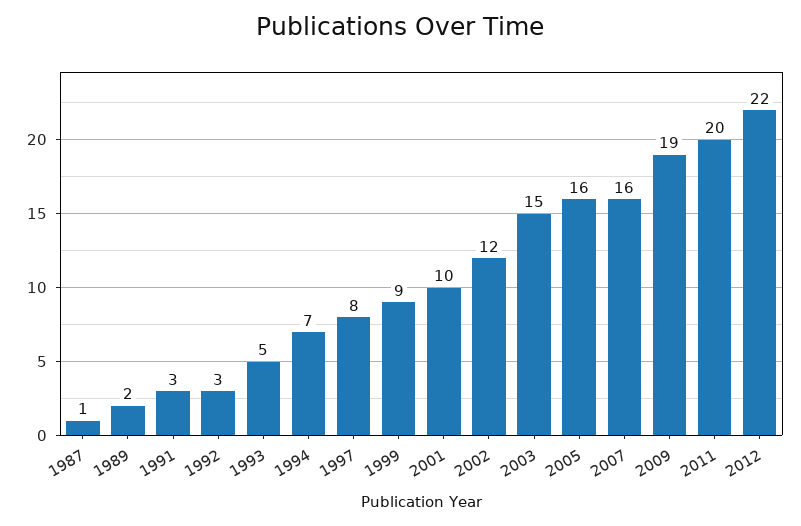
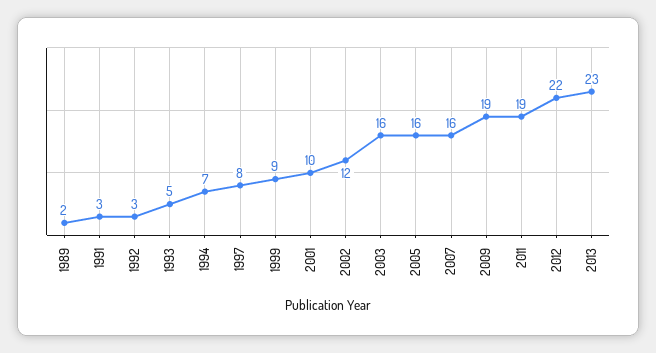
1987: 1 -> none
2003: 15 -> 16
2011: 20 -> 19
2013: none -> 23

